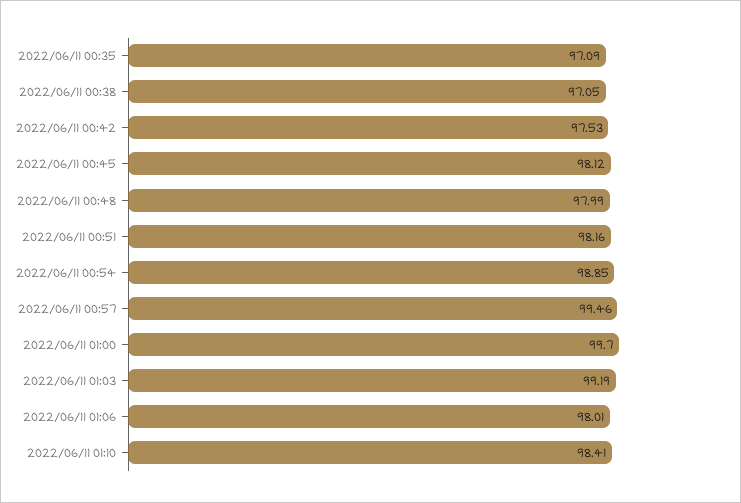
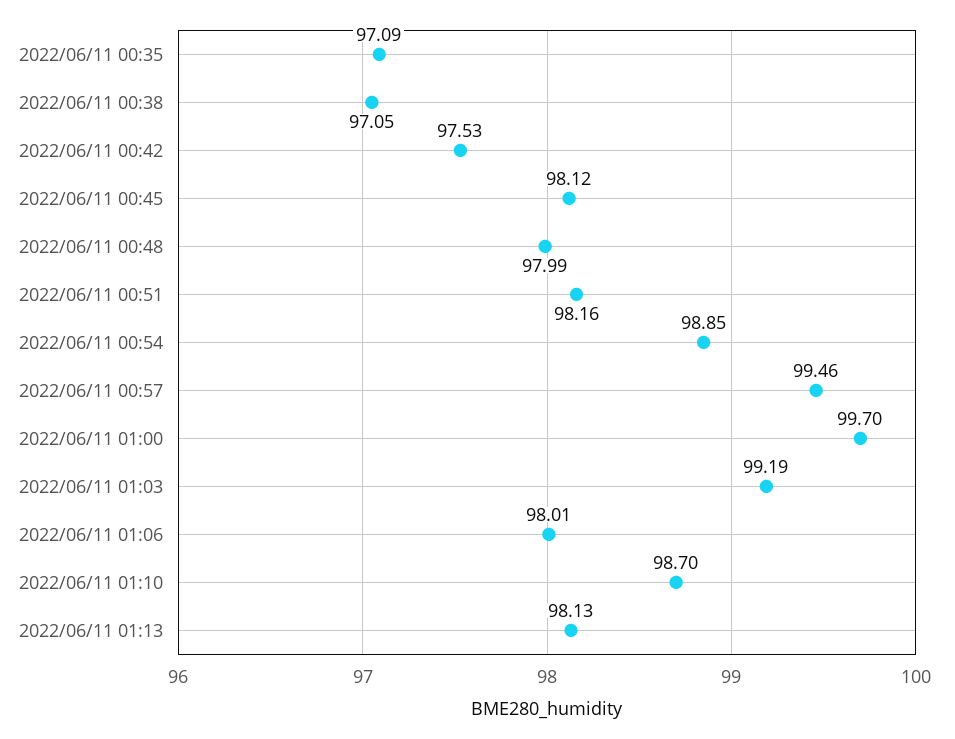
2022/06/11 01:10: 98.41 -> 98.7
2022/06/11 01:13: none -> 98.13

